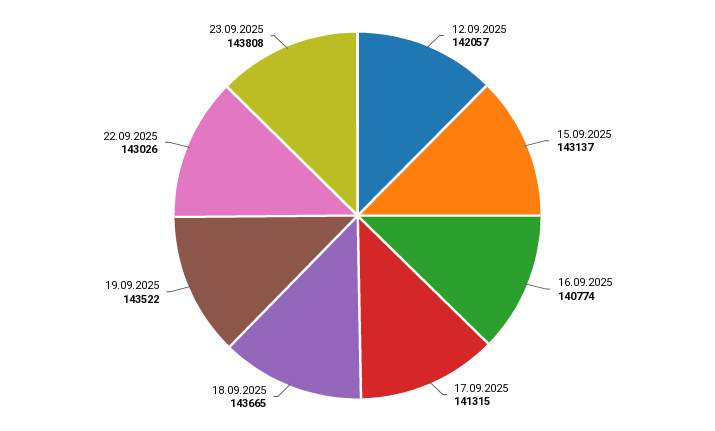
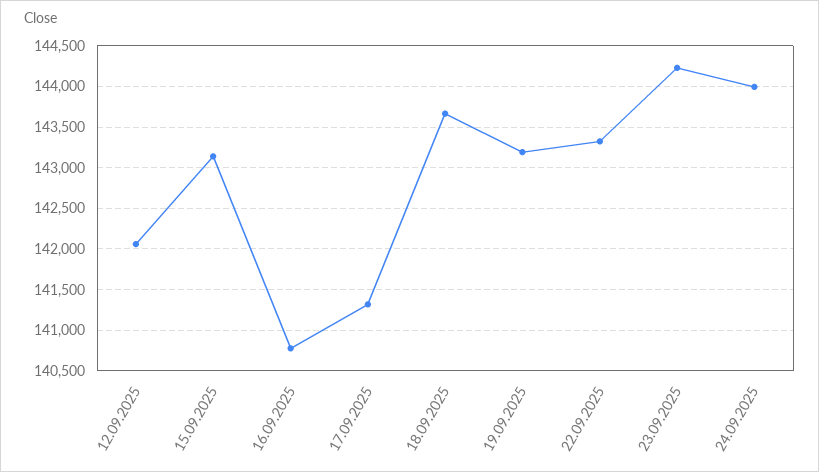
19.09.2025: 143522 -> 143200
22.09.2025: 143026 -> 143300
23.09.2025: 143808 -> 144200
24.09.2025: none -> 144000

